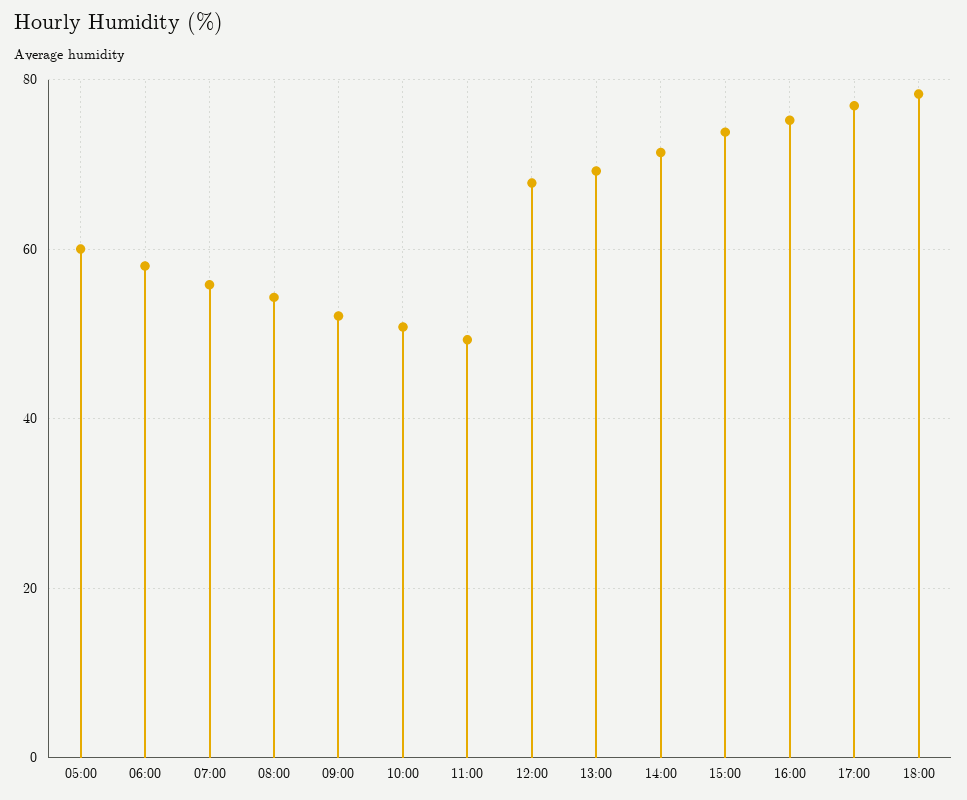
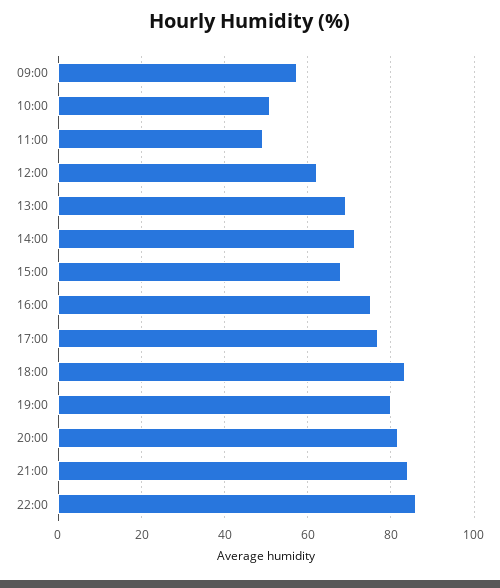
05:00: 60 -> none
06:00: 58 -> none
07:00: 56 -> none
08:00: 54 -> none
09:00: 52 -> 58
12:00: 68 -> 62
15:00: 74 -> 68
18:00: 78 -> 84
19:00: none -> 80
20:00: none -> 82
21:00: none -> 84
22:00: none -> 86

